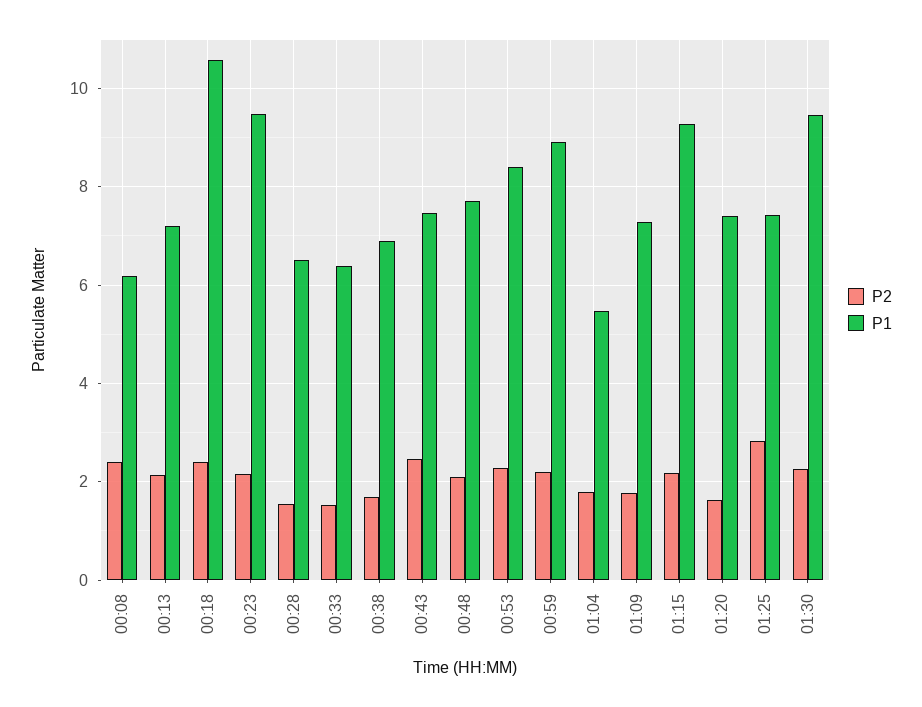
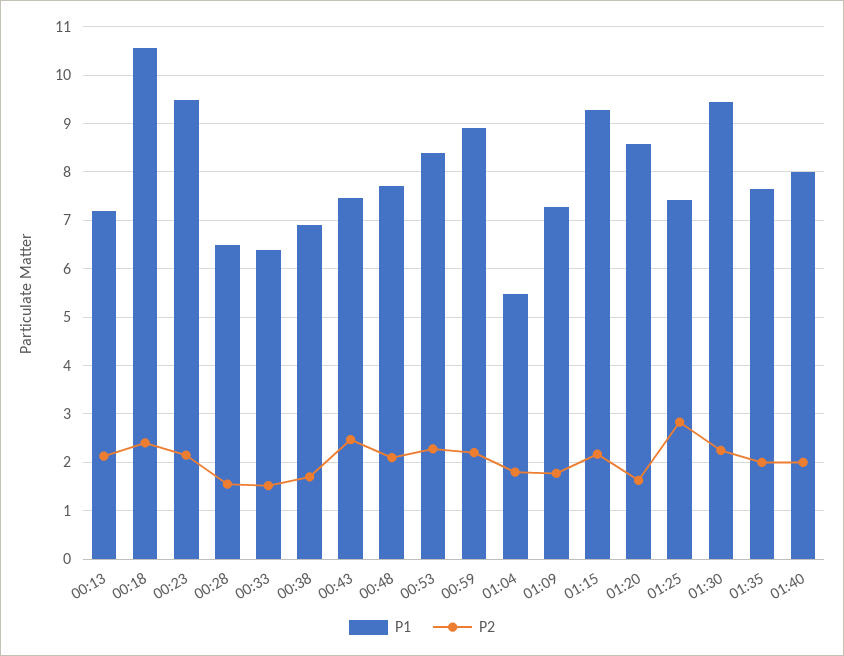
P2, 00:08: 2.4 -> none
P1, 00:08: 6.2 -> none
P1, 01:20: 7.4 -> 8.6
P1, 01:35: none -> 7.6
P2, 01:35: none -> 2
P1, 01:40: none -> 8
P2, 01:40: none -> 2

